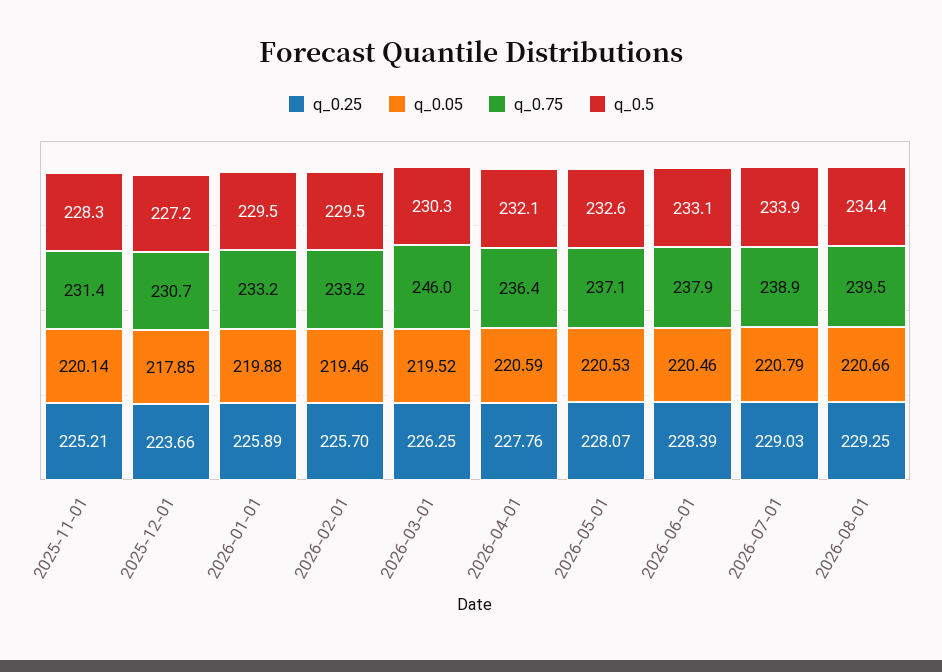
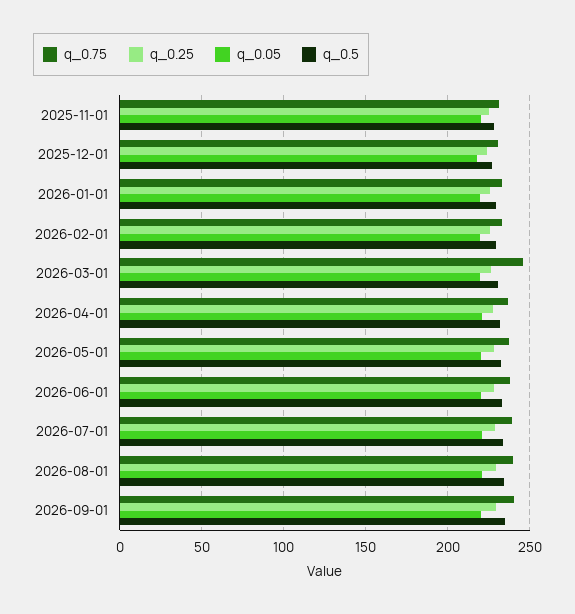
q_0.75, 2026-09-01: none -> 240
q_0.25, 2026-09-01: none -> 230
q_0.05, 2026-09-01: none -> 220
q_0.5, 2026-09-01: none -> 235

